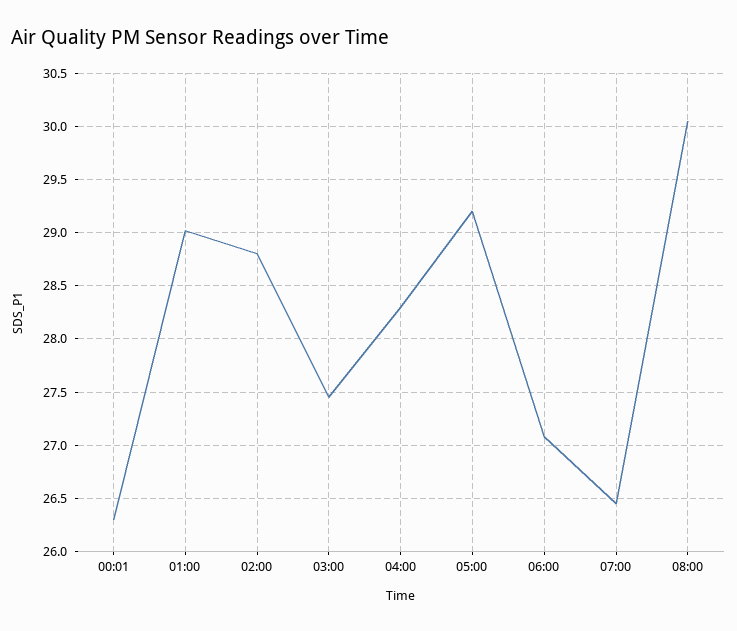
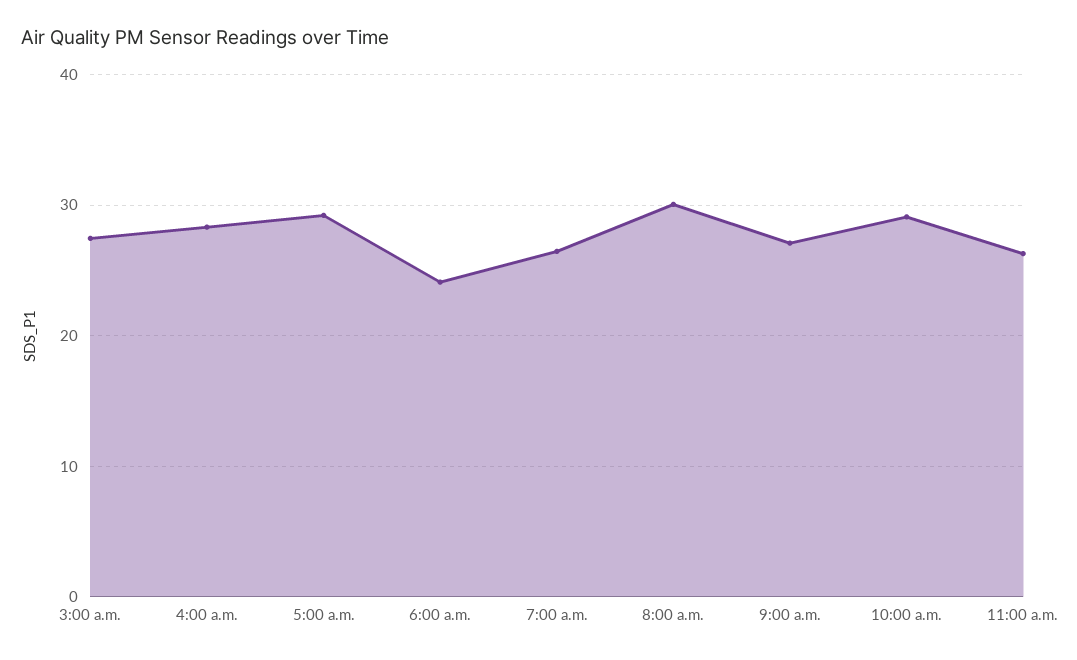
00:01: 26.3 -> none
01:00: 29 -> none
02:00: 28.8 -> none
06:00: 27.1 -> 24
9:00 a.m.: none -> 27
10:00 a.m.: none -> 29
11:00 a.m.: none -> 26

